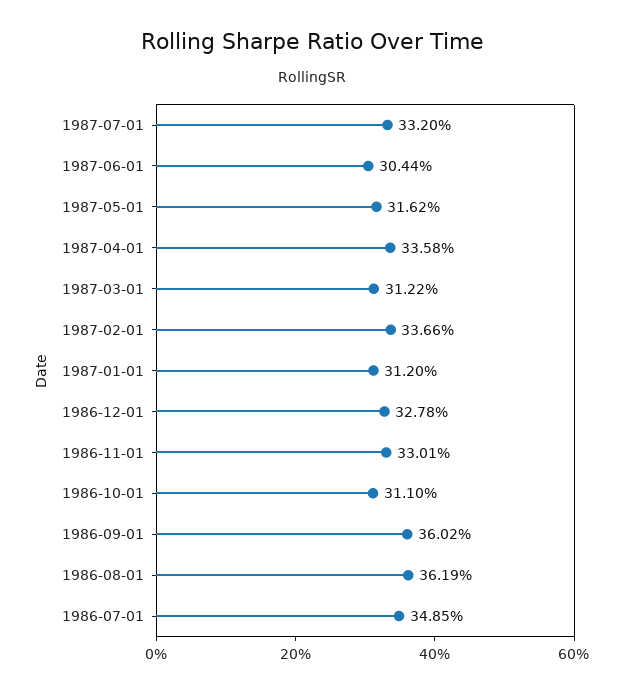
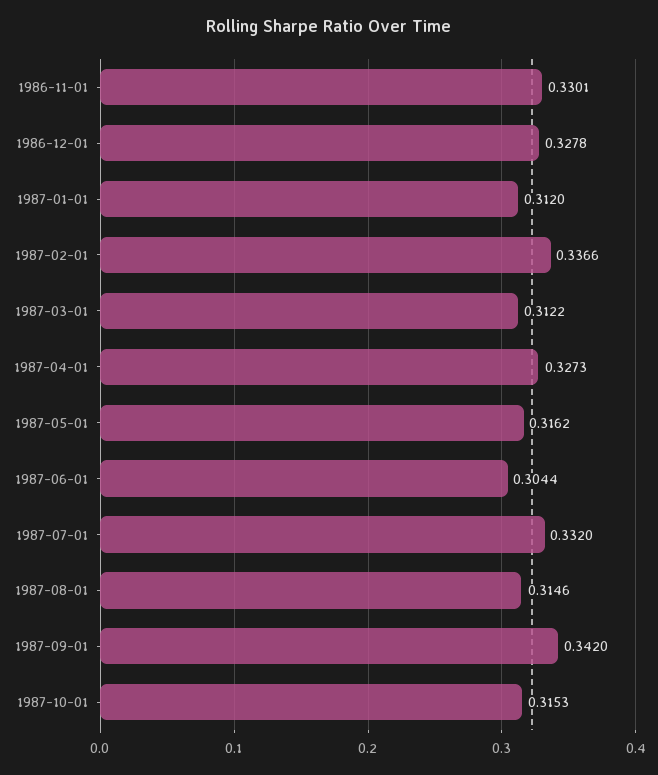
1987-04-01: 0.3358 -> 0.3273
1986-10-01: 0.311 -> none
1986-09-01: 0.3602 -> none
1986-08-01: 0.3619 -> none
1986-07-01: 0.3485 -> none
1987-08-01: none -> 0.3146
1987-09-01: none -> 0.342
1987-10-01: none -> 0.3153

